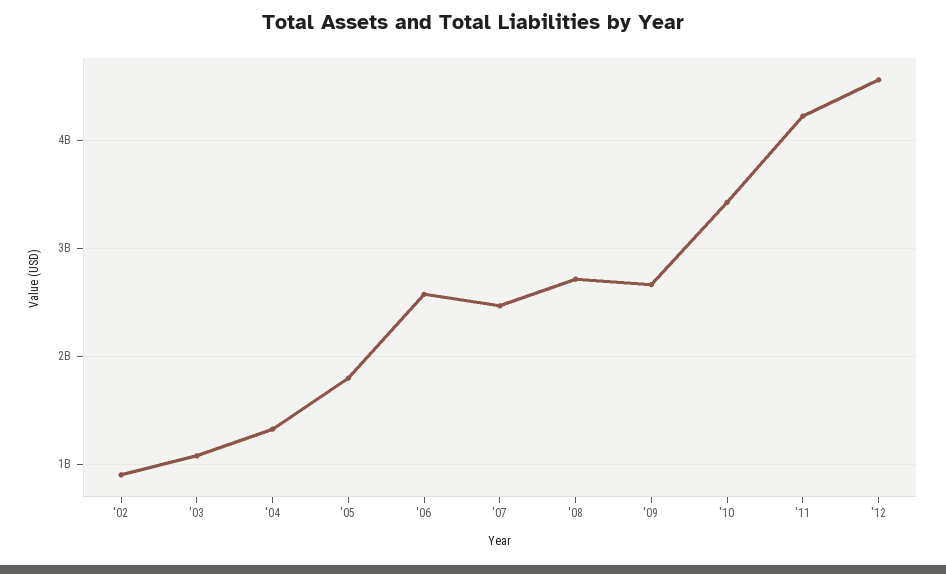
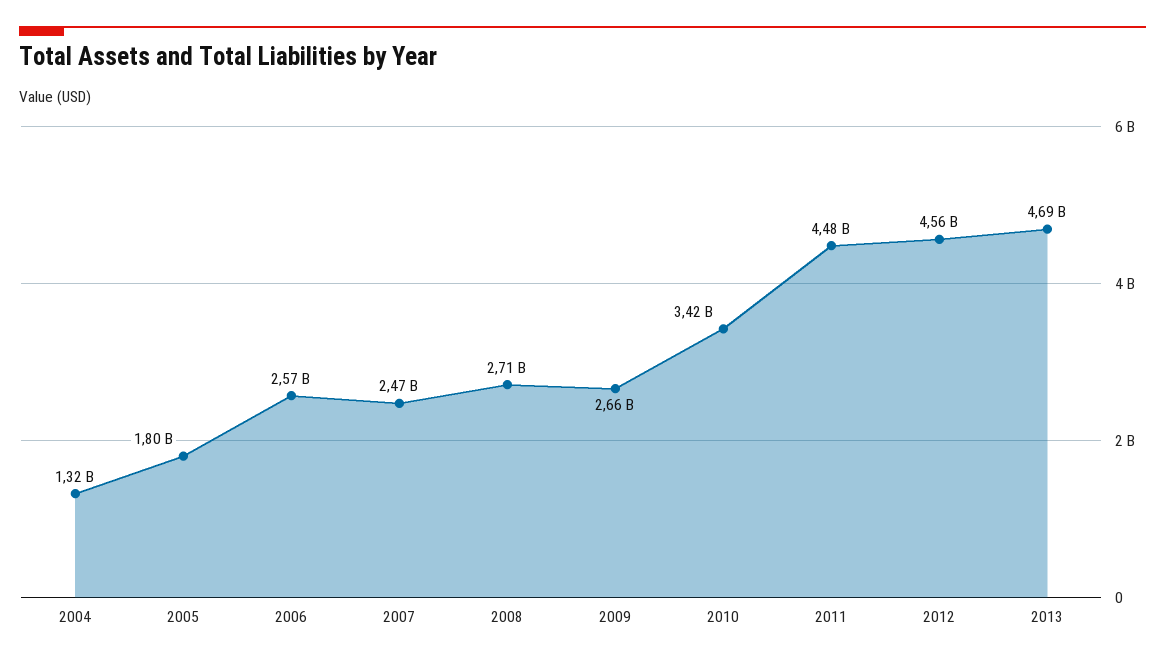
'02: 900000000 -> none
'03: 1100000000 -> none
'11: 4200000000 -> 4480000000
2013: none -> 4690000000

